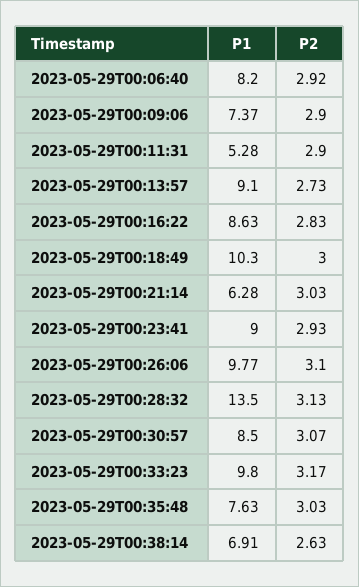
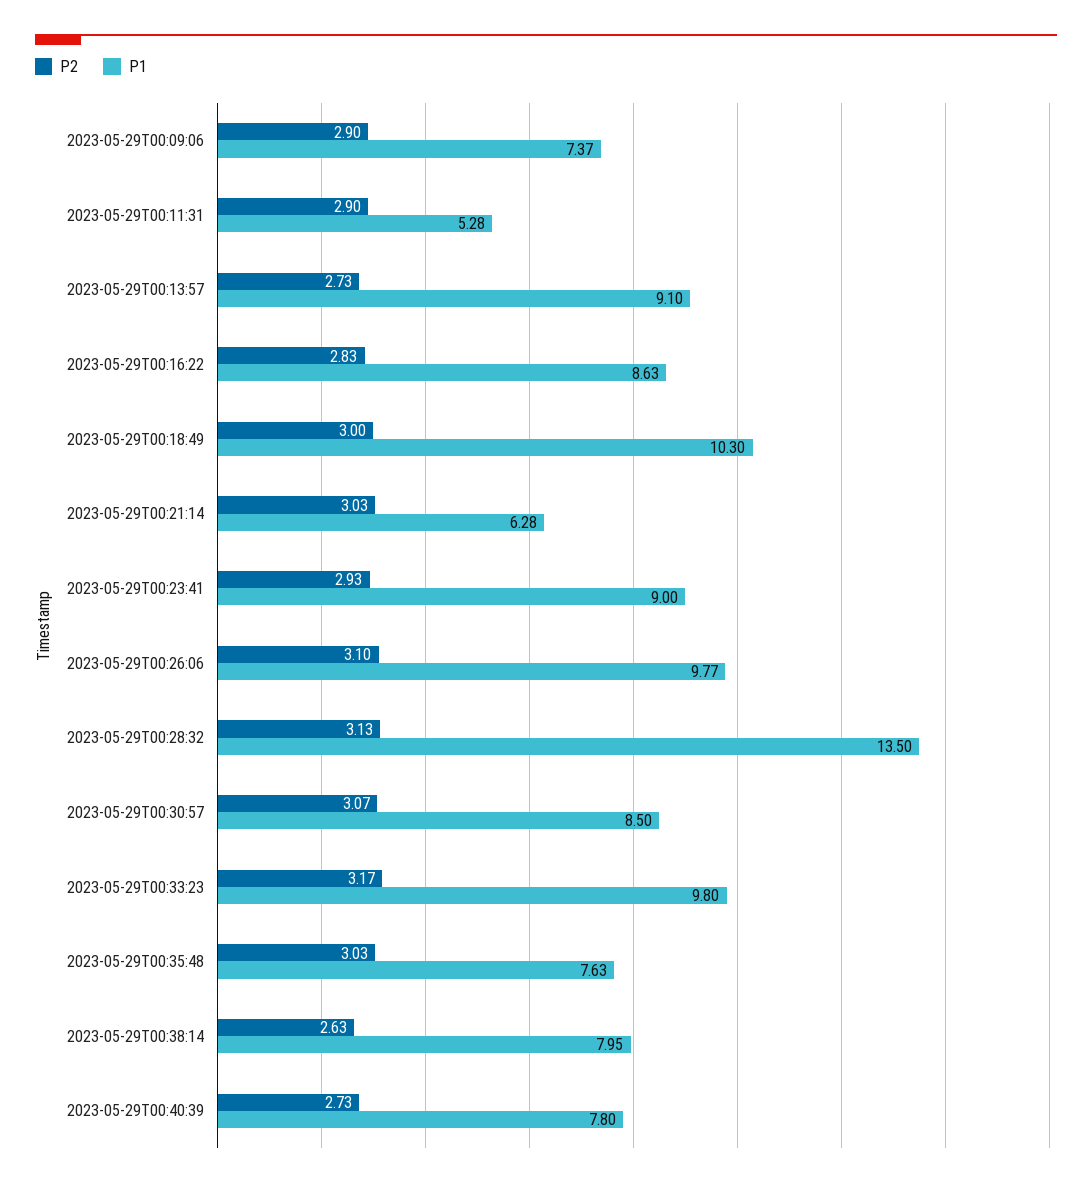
P1, 2023-05-29T00:06:40: 8.2 -> none
P2, 2023-05-29T00:06:40: 2.92 -> none
P1, 2023-05-29T00:38:14: 6.91 -> 7.95
P2, 2023-05-29T00:40:39: none -> 2.73
P1, 2023-05-29T00:40:39: none -> 7.8

